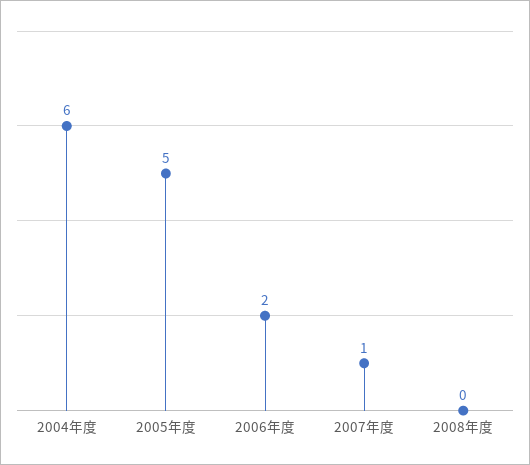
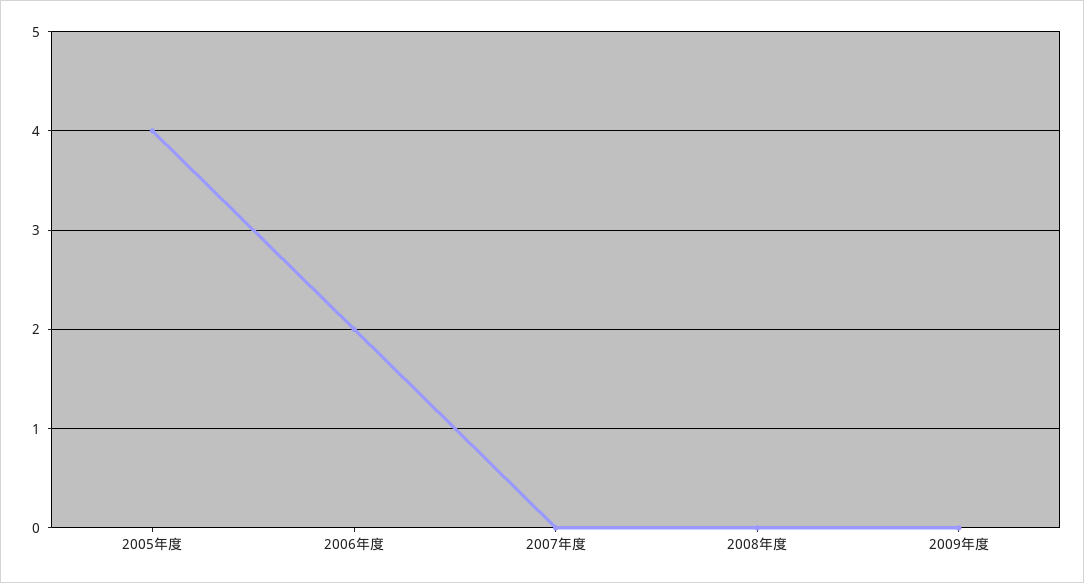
2004年度: 6 -> none
2005年度: 5 -> 4
2007年度: 1 -> 0
2009年度: none -> 0

